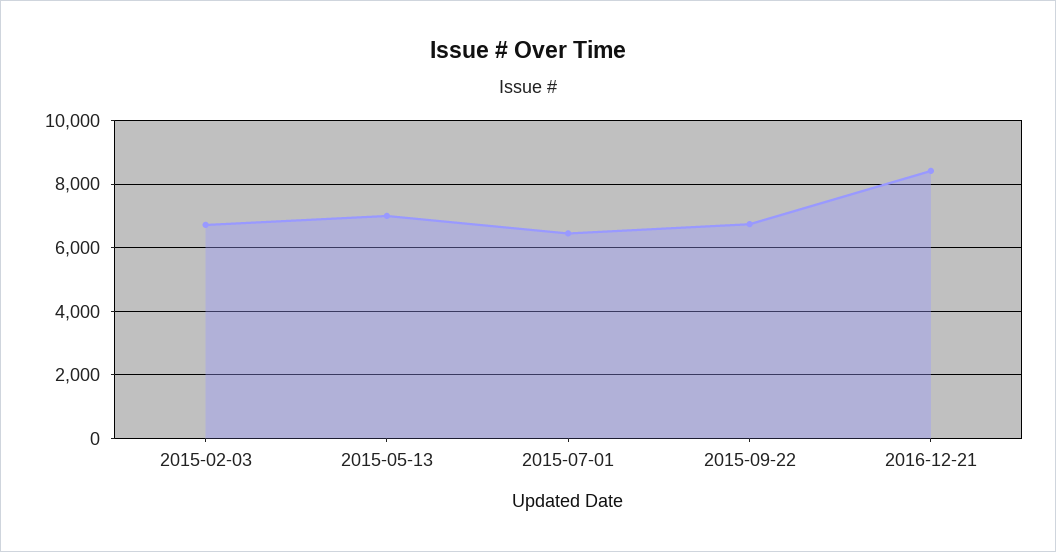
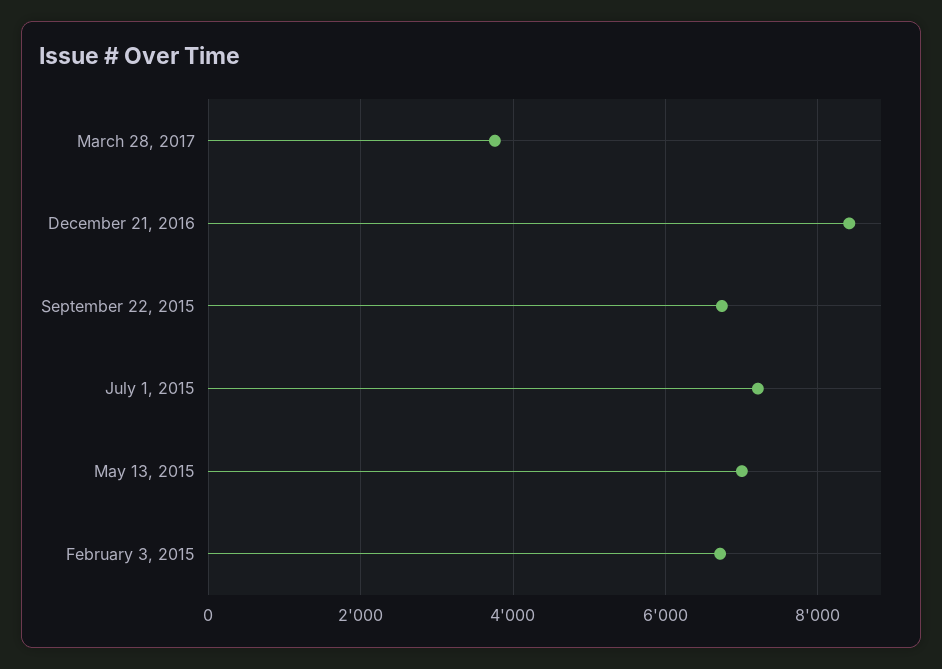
2015-07-01: 6400 -> 7200
March 28, 2017: none -> 3800

